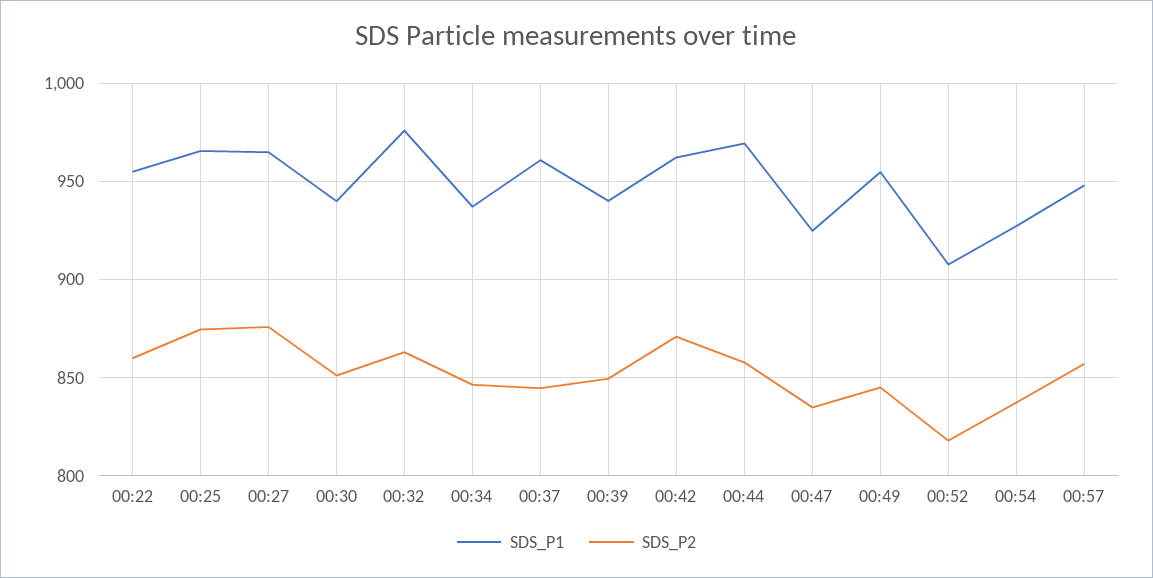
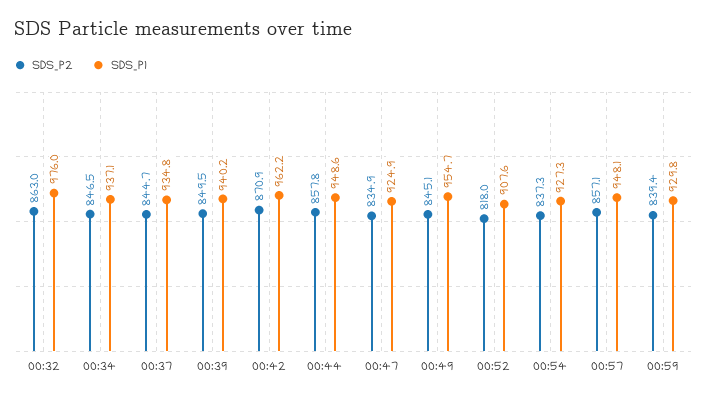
SDS_P1, 00:22: 955 -> none
SDS_P2, 00:22: 860 -> none
SDS_P1, 00:25: 965 -> none
SDS_P2, 00:25: 875 -> none
SDS_P1, 00:27: 965 -> none
SDS_P2, 00:27: 875 -> none
SDS_P1, 00:30: 940 -> none
SDS_P2, 00:30: 850 -> none
SDS_P1, 00:37: 960 -> 934.8
SDS_P1, 00:44: 970 -> 948.6
SDS_P2, 00:59: none -> 839.4
SDS_P1, 00:59: none -> 929.8

